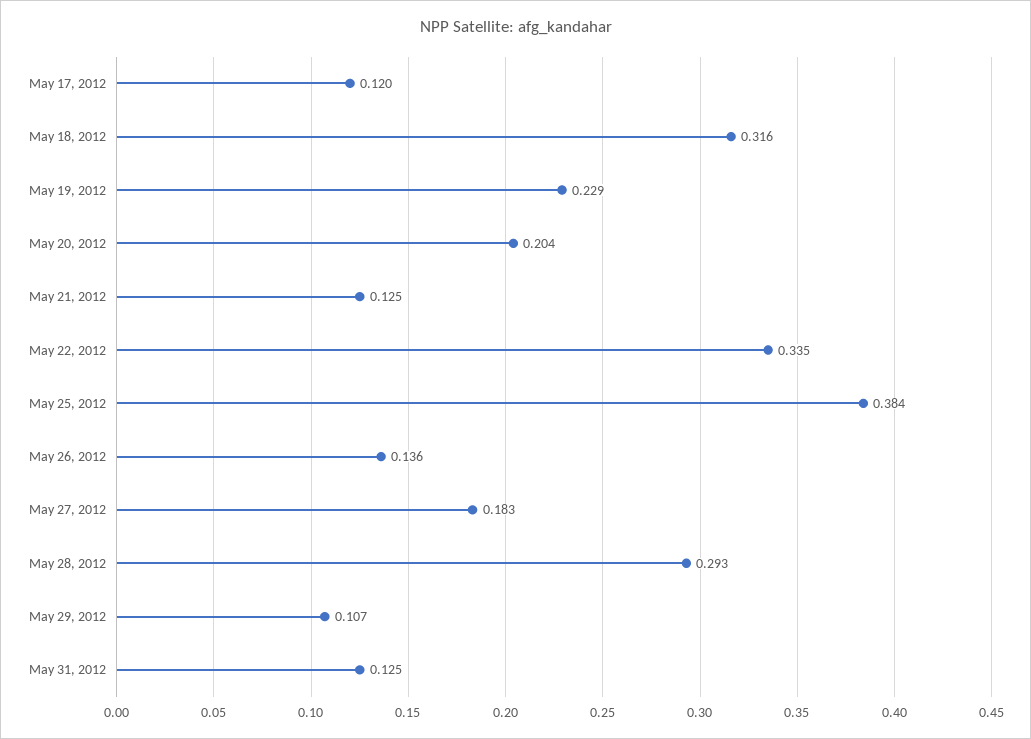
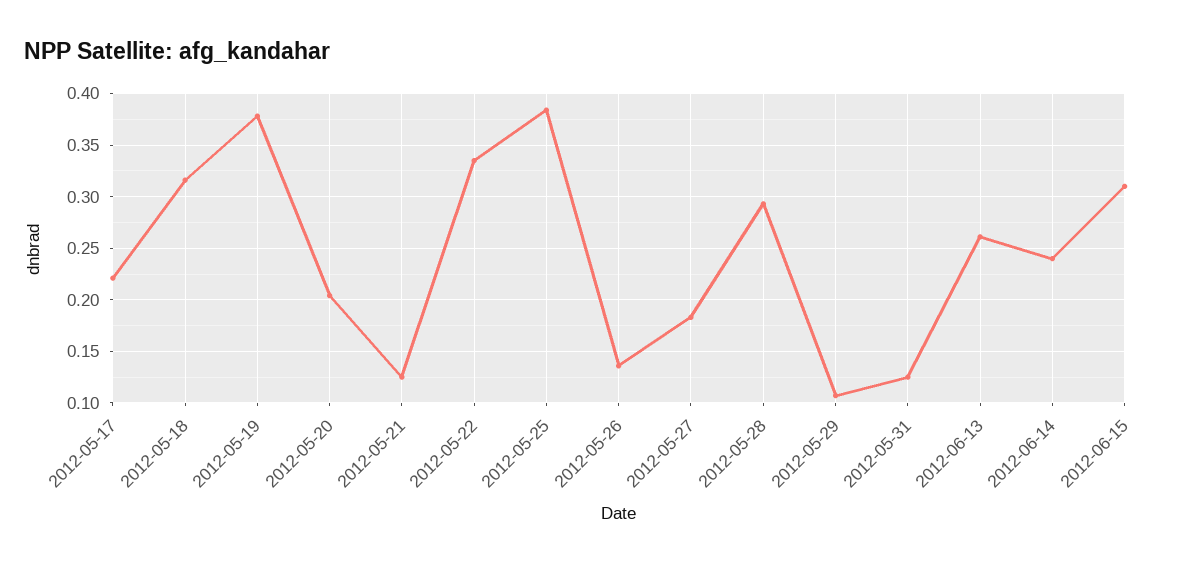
May 17, 2012: 0.12 -> 0.22
May 19, 2012: 0.229 -> 0.38
2012-06-13: none -> 0.26
2012-06-14: none -> 0.24
2012-06-15: none -> 0.31

